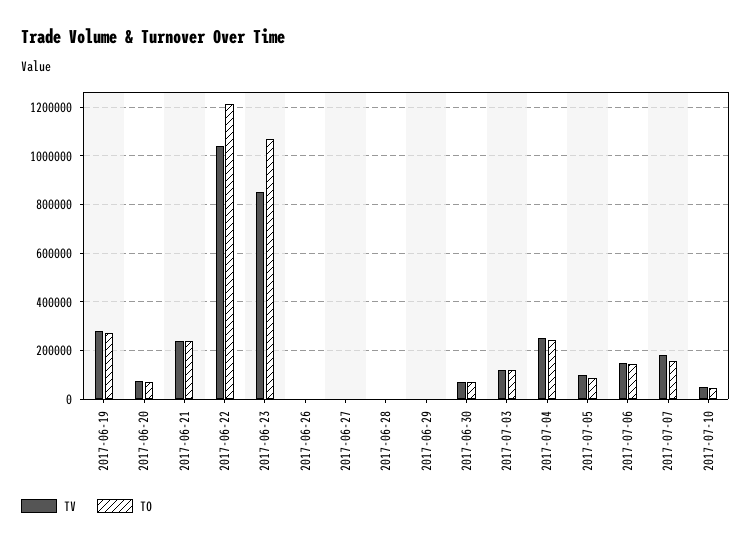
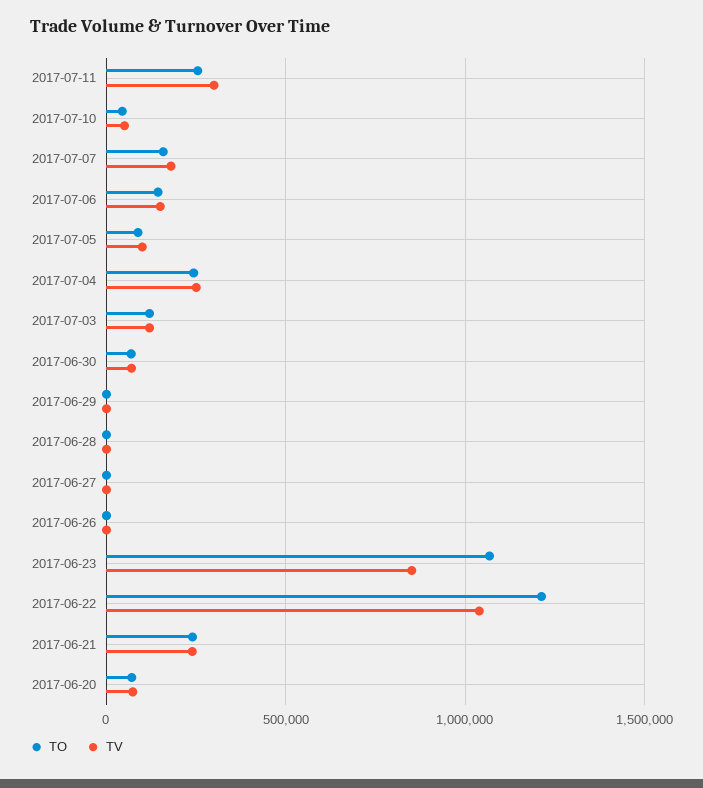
TV, 2017-06-19: 275000 -> none
TO, 2017-06-19: 275000 -> none
TO, 2017-07-11: none -> 250000
TV, 2017-07-11: none -> 300000

